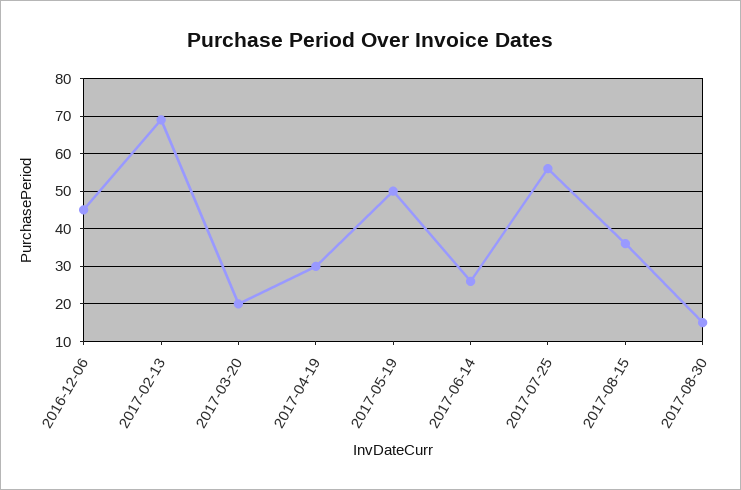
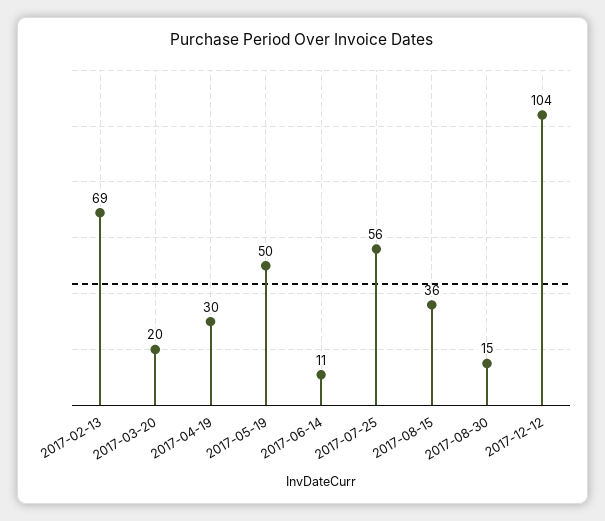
2016-12-06: 45 -> none
2017-06-14: 25 -> 11
2017-12-12: none -> 104

